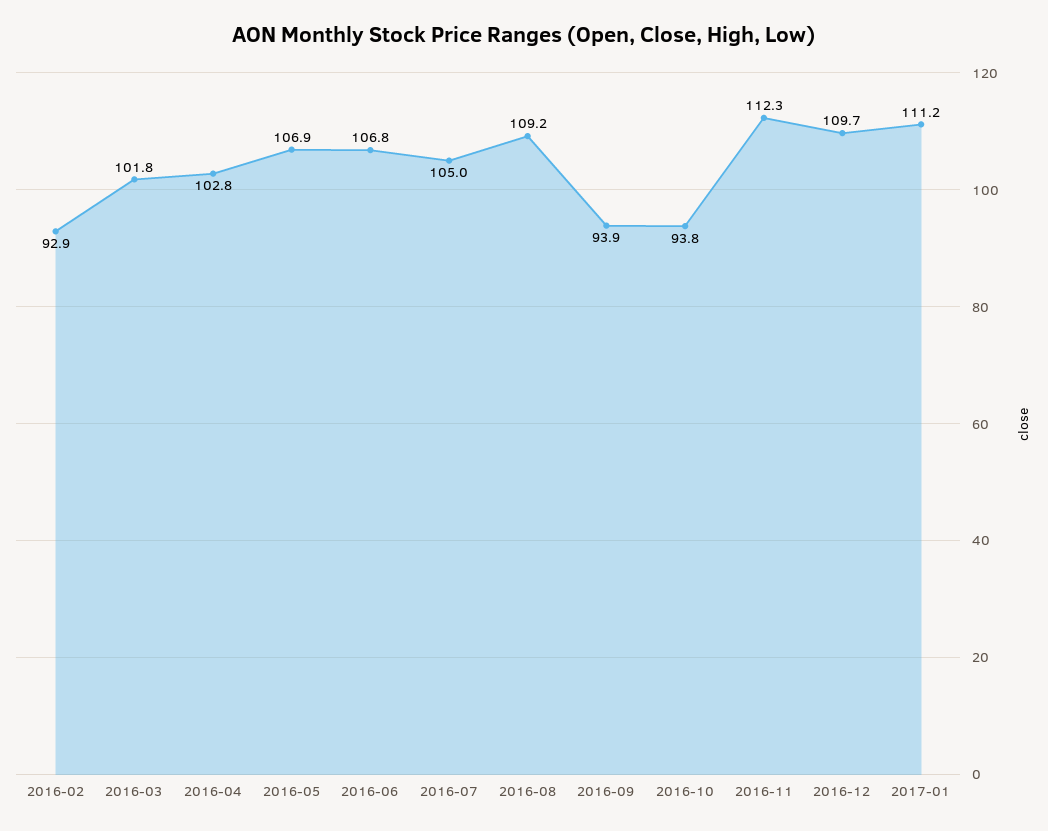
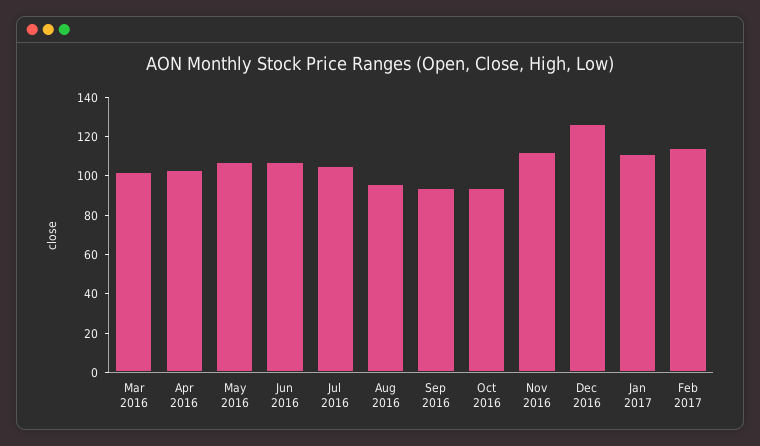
2016-02: 92.9 -> none
2016-08: 109.2 -> 95
2016-12: 109.7 -> 125
Feb 2017: none -> 115

